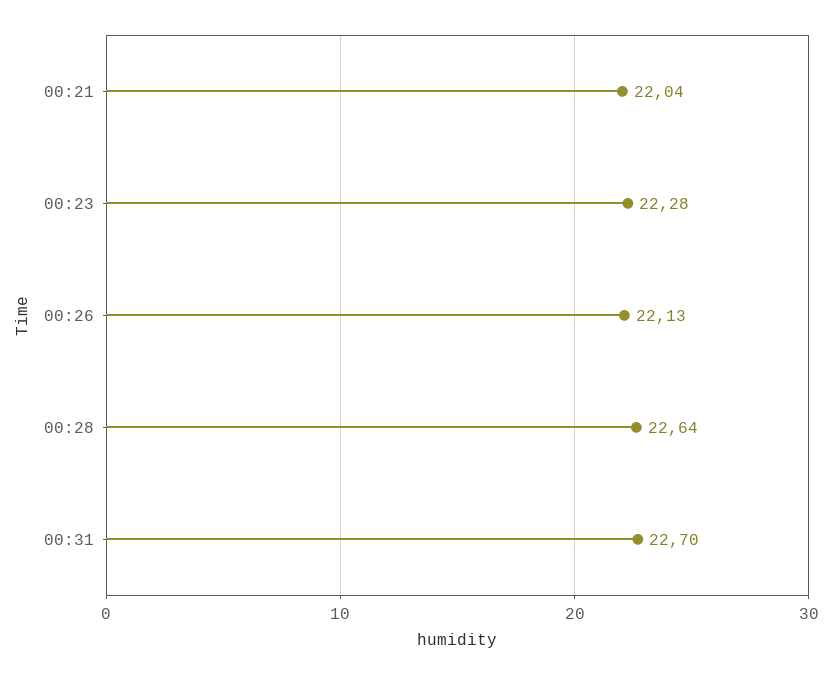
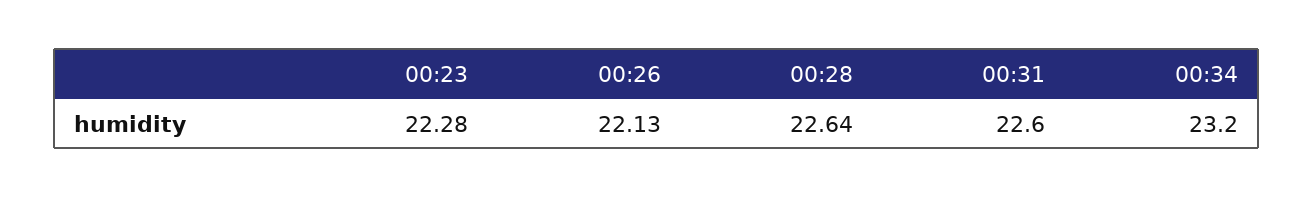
00:21: 22.04 -> none
00:31: 22.7 -> 22.6
00:34: none -> 23.2

